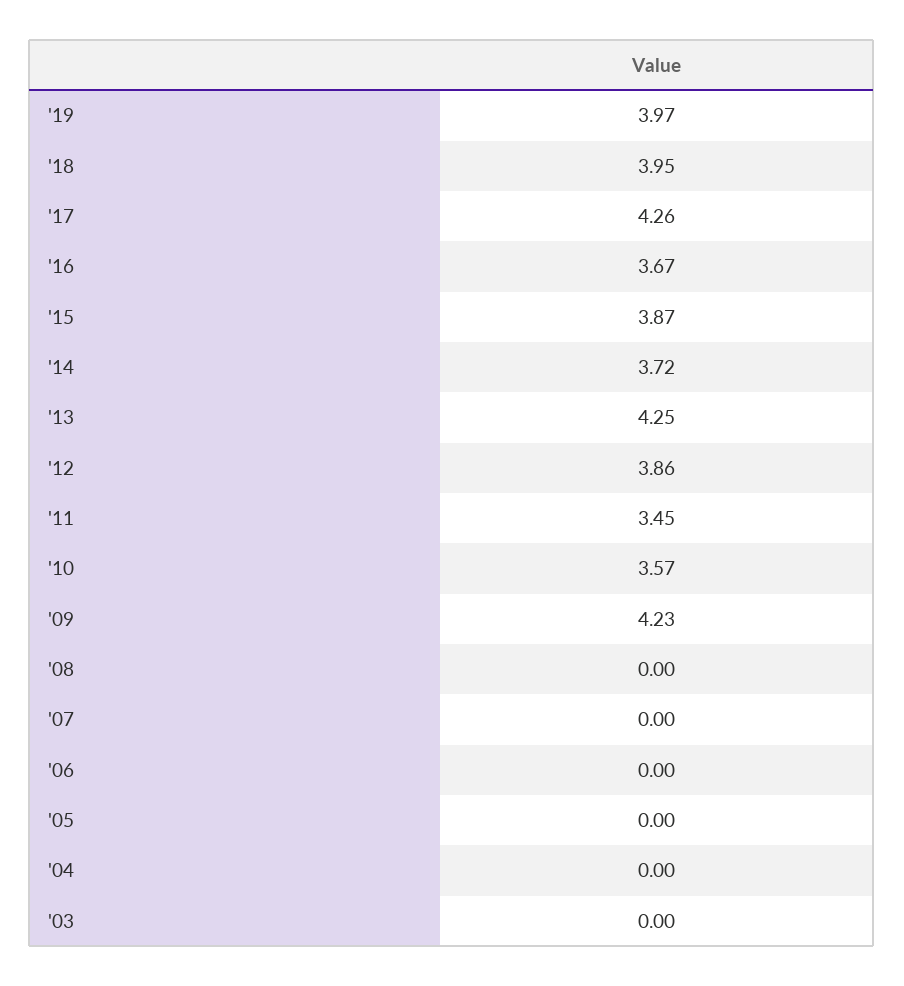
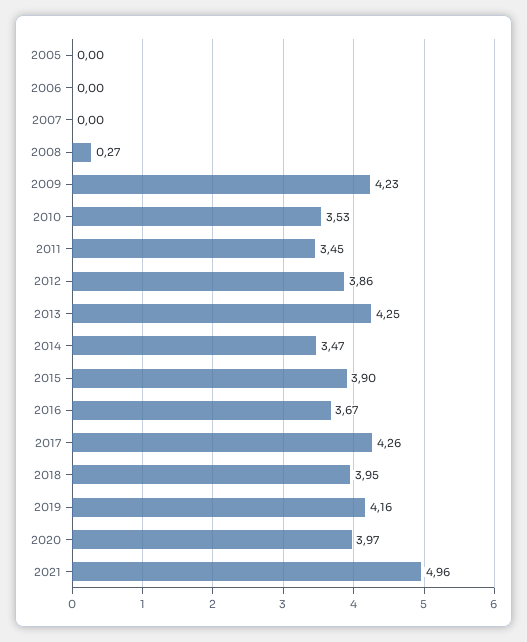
'19: 3.97 -> 4.16
'15: 3.87 -> 3.9
'14: 3.72 -> 3.47
'10: 3.57 -> 3.53
'08: 0 -> 0.27
'04: 0 -> none
'03: 0 -> none
2020: none -> 3.97
2021: none -> 4.96

